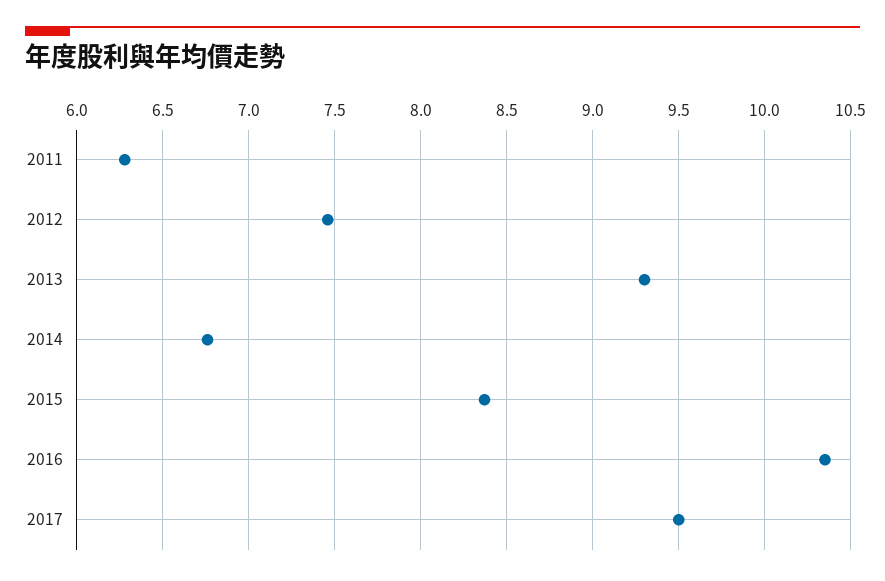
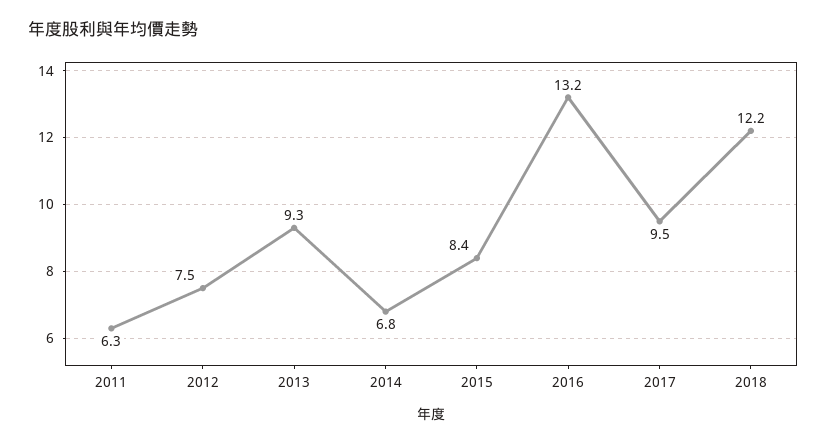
2016: 10.35 -> 13.2
2018: none -> 12.2

